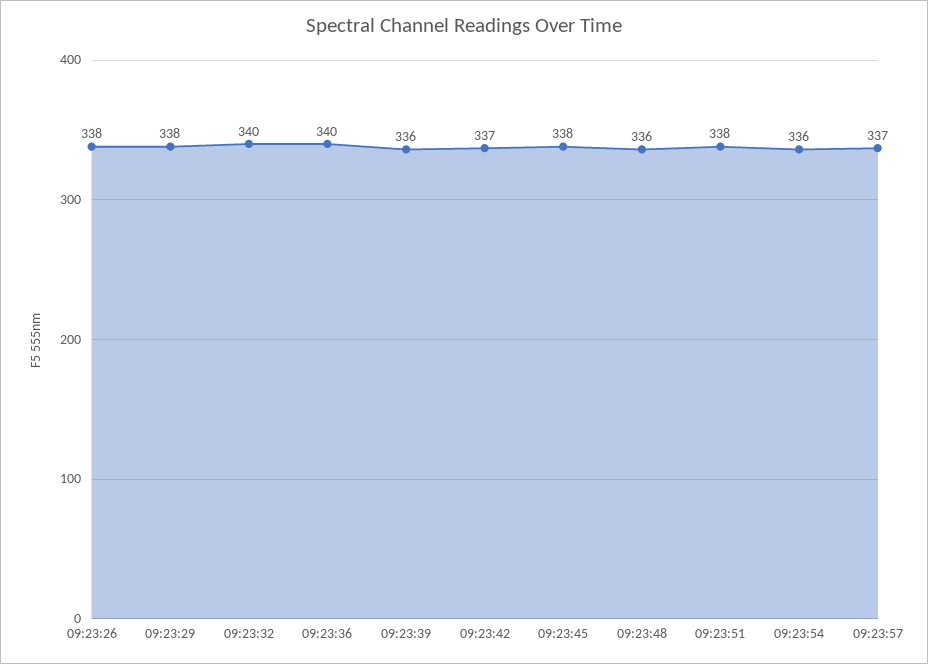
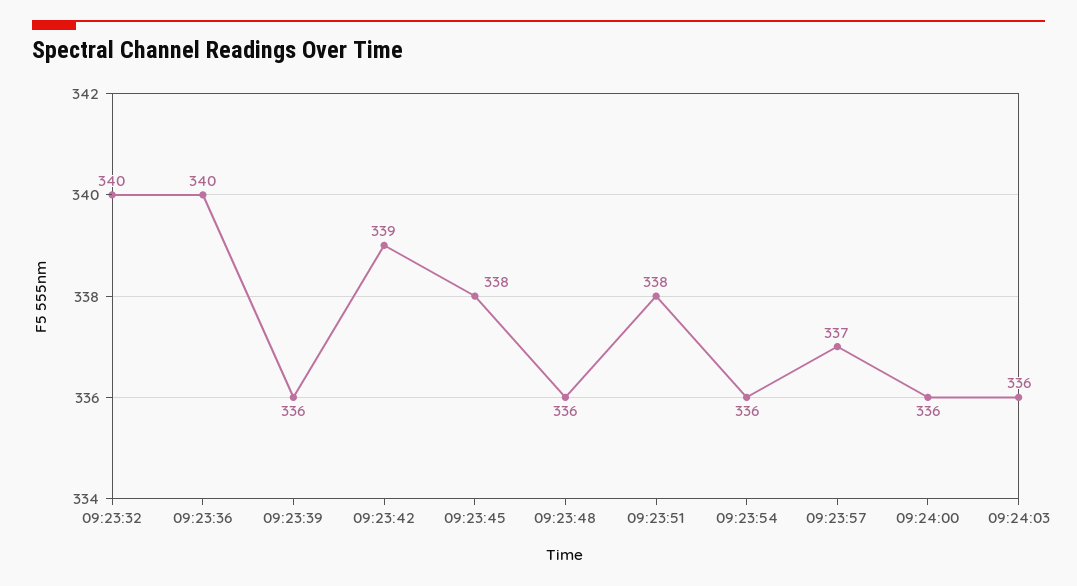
09:23:26: 338 -> none
09:23:29: 338 -> none
09:23:42: 337 -> 339
09:24:00: none -> 336
09:24:03: none -> 336

